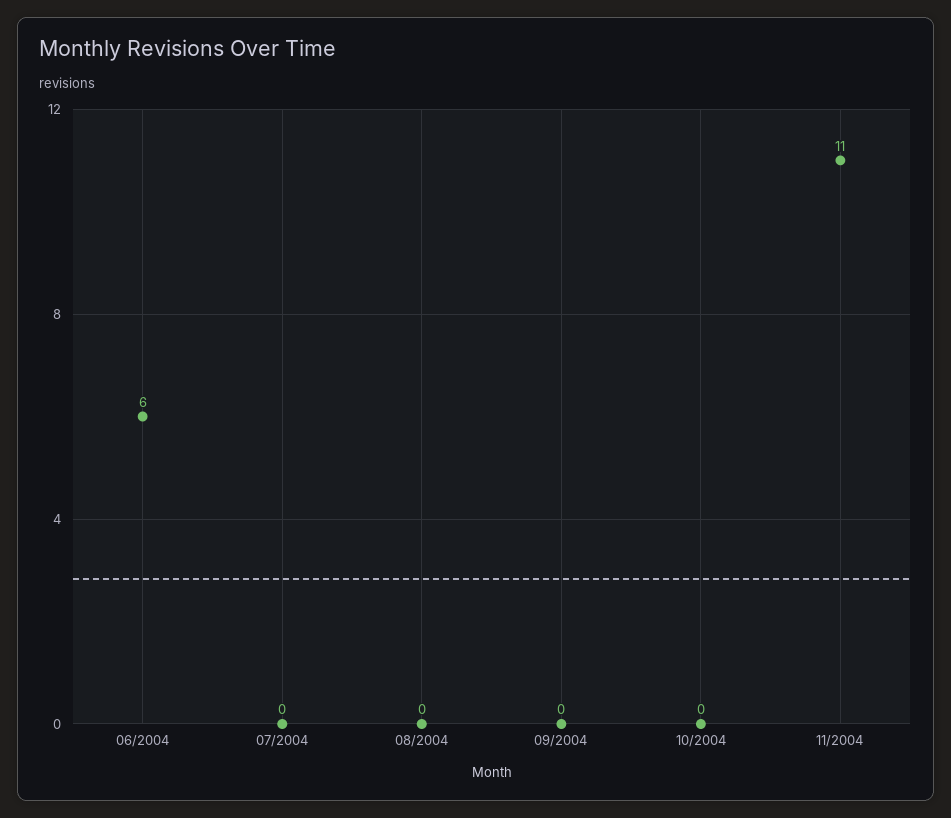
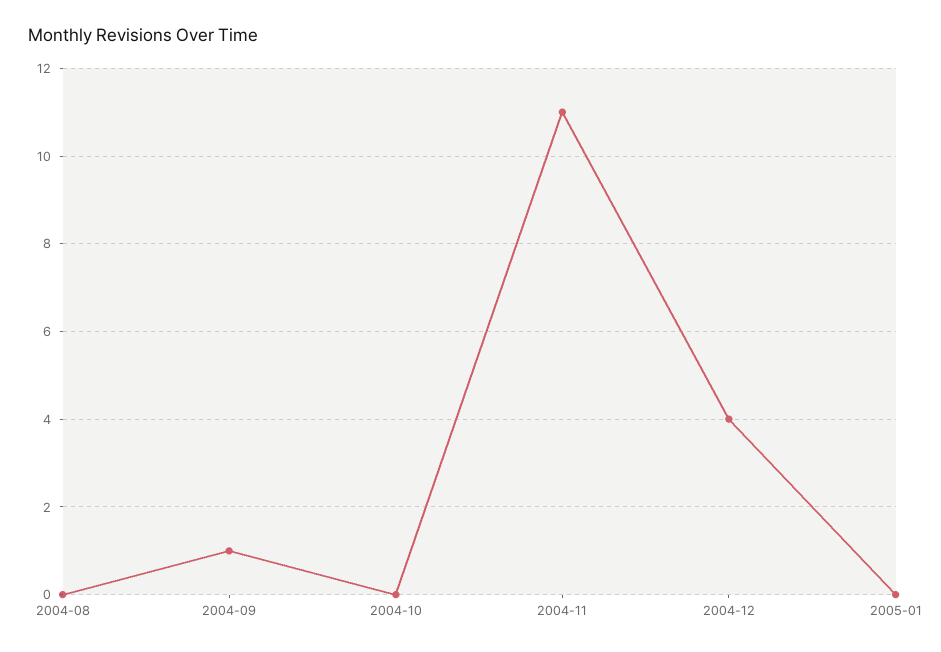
06/2004: 6 -> none
07/2004: 0 -> none
09/2004: 0 -> 1
2004-12: none -> 4
2005-01: none -> 0

